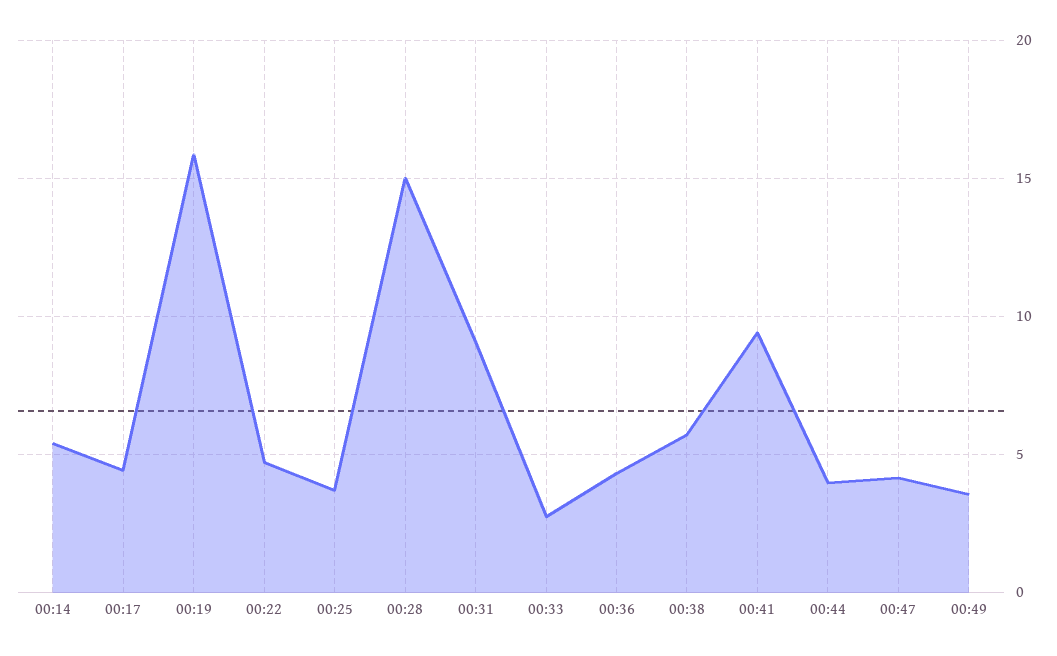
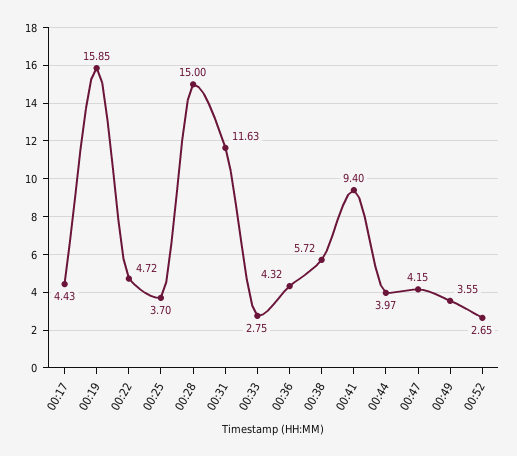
00:14: 5.5 -> none
00:31: 9 -> 11.63
00:52: none -> 2.65

